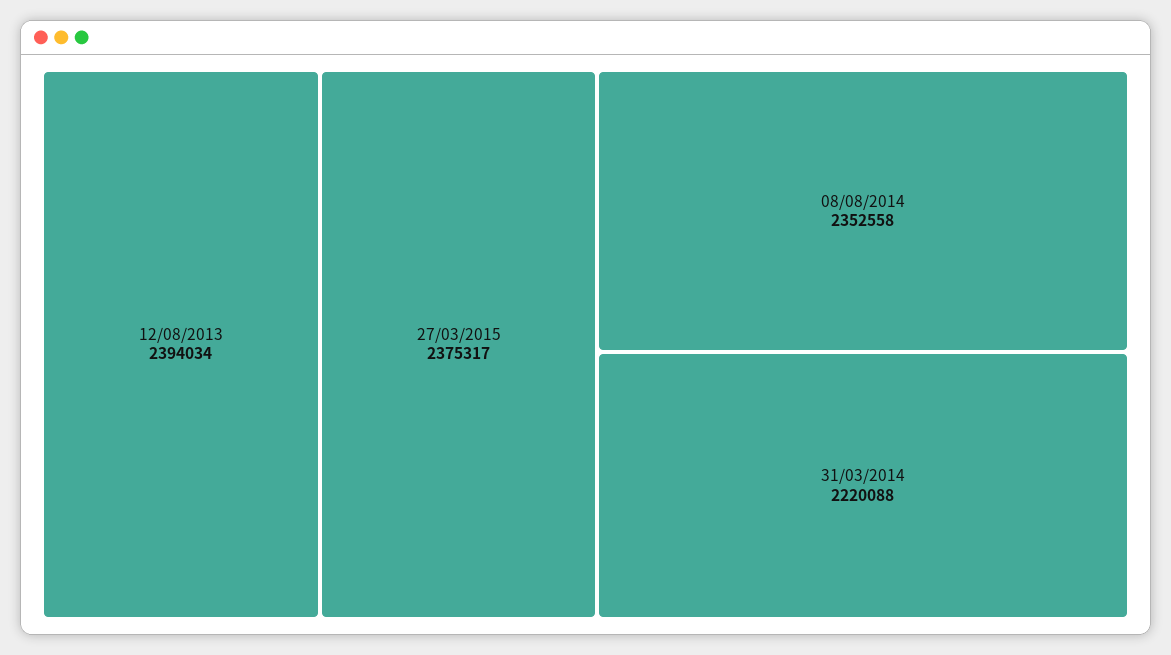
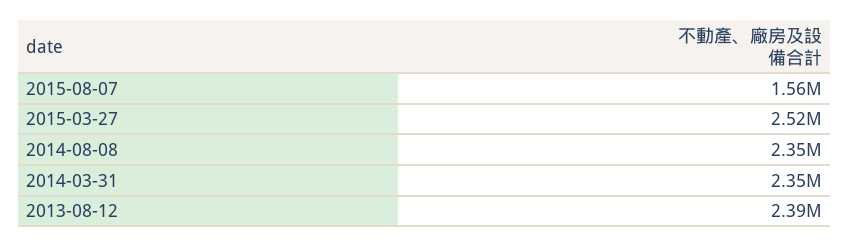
27/03/2015: 2375317 -> 2520000
31/03/2014: 2220088 -> 2350000
2015-08-07: none -> 1560000

